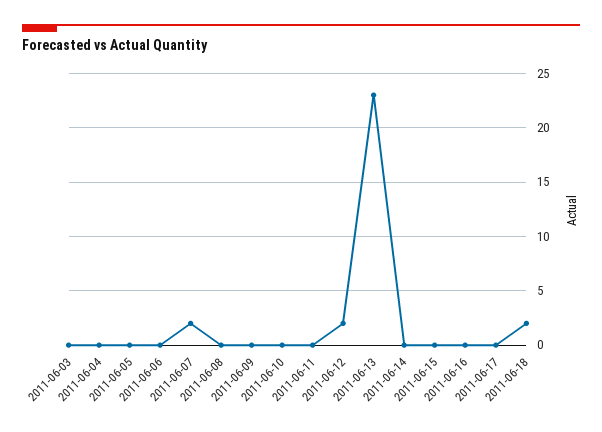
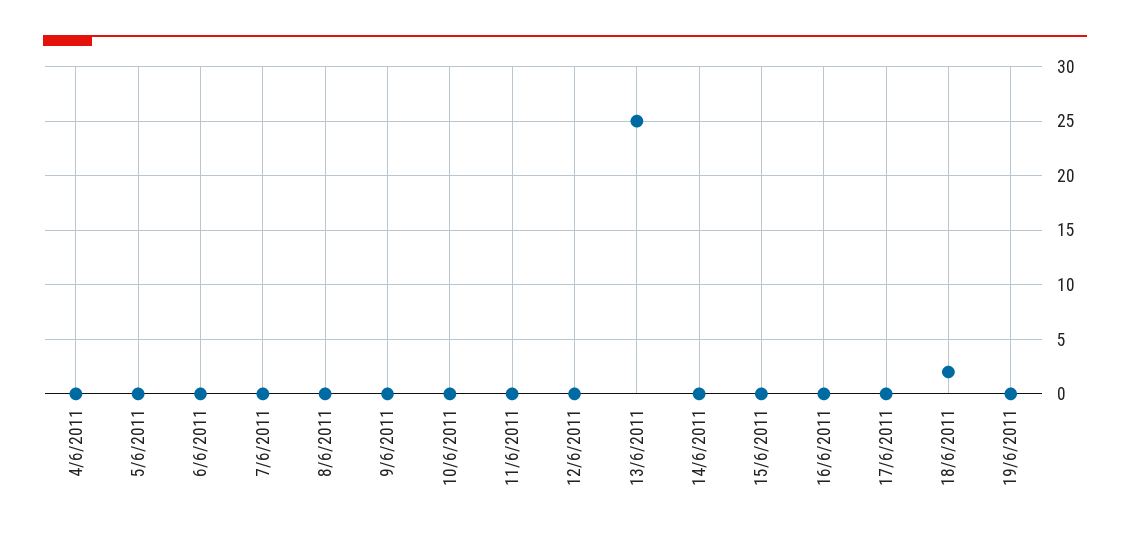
2011-06-03: 0 -> none
2011-06-07: 2 -> 0
2011-06-12: 2 -> 0
2011-06-13: 23 -> 25
19/6/2011: none -> 0

